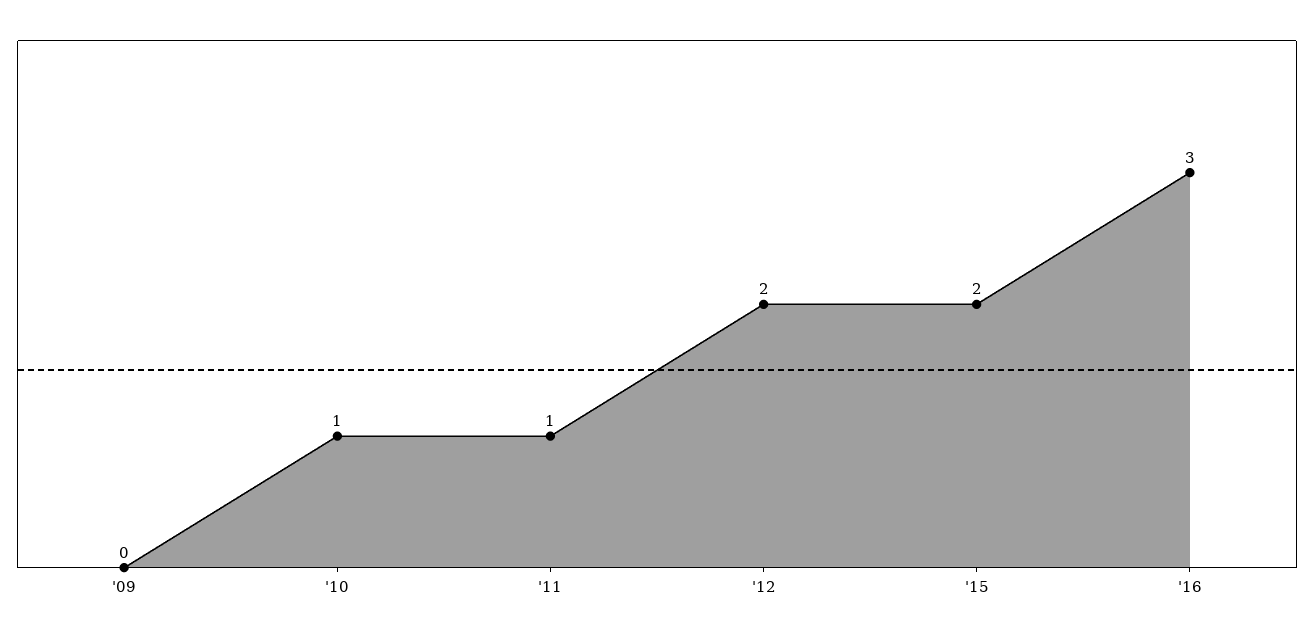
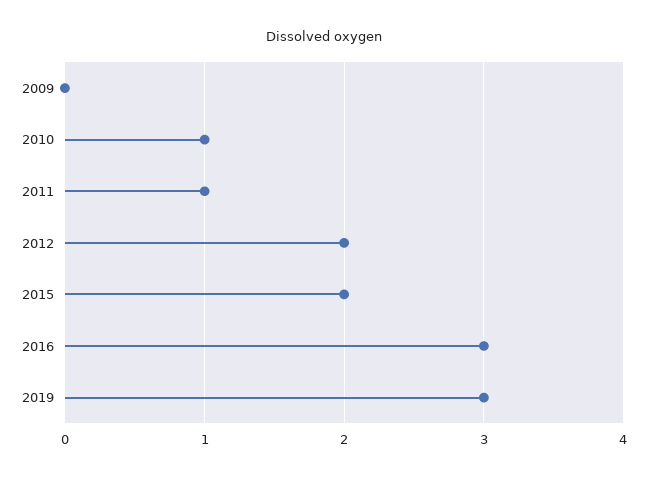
2019: none -> 3

